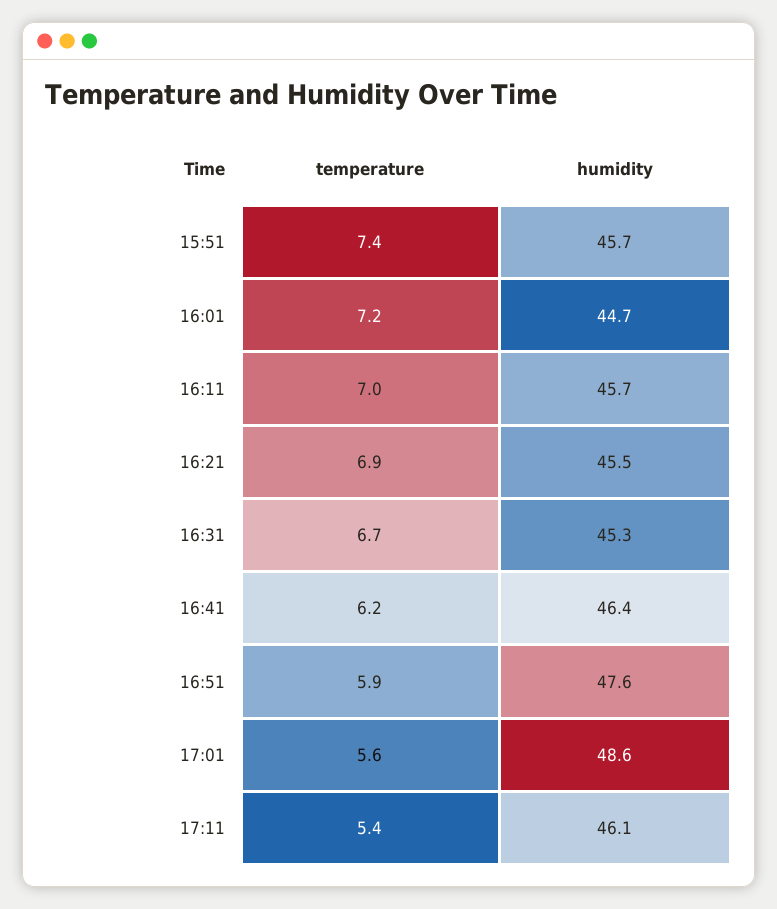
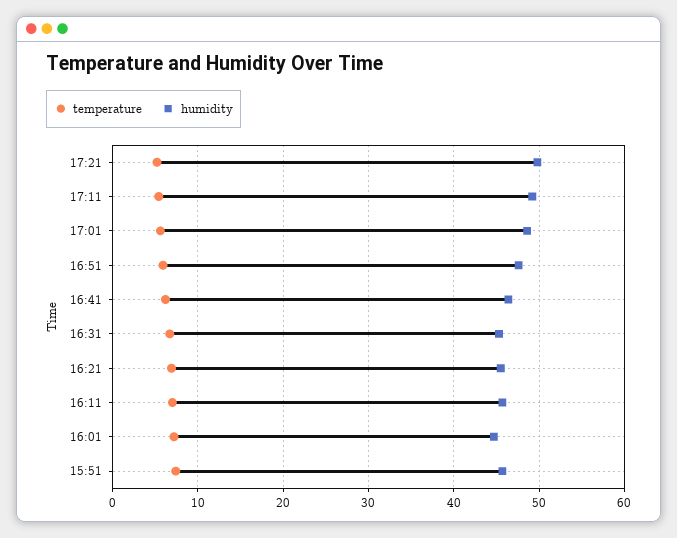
humidity, 17:11: 46.1 -> 49
temperature, 17:21: none -> 5
humidity, 17:21: none -> 50

